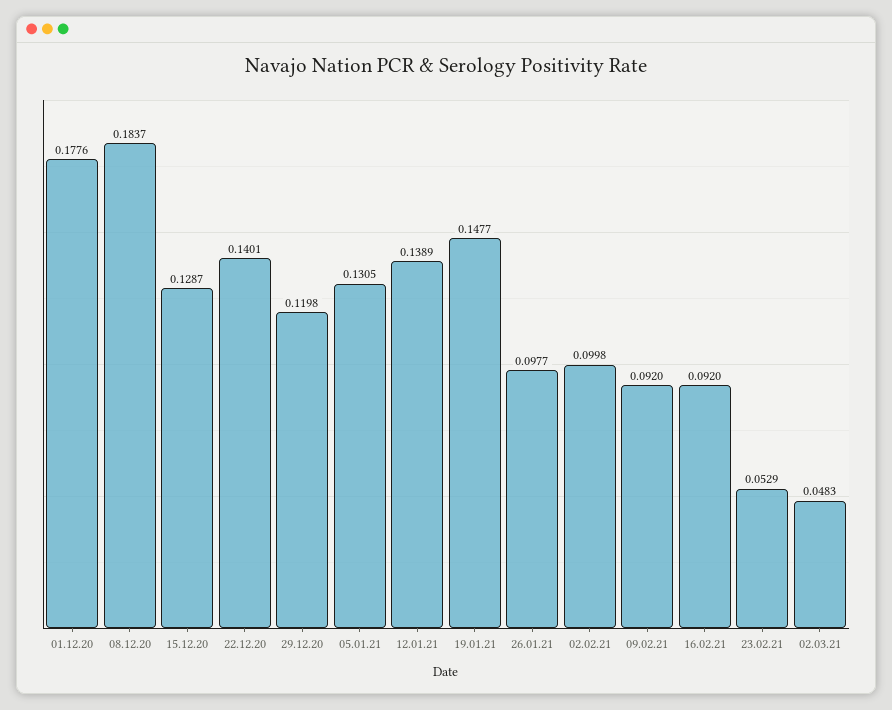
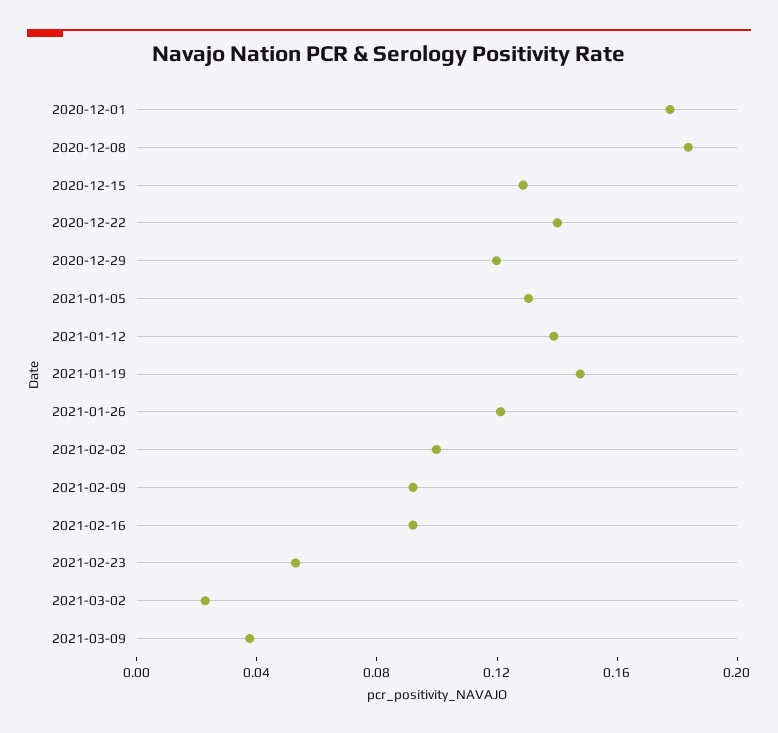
26.01.21: 0.0977 -> 0.12
02.03.21: 0.0483 -> 0.02
2021-03-09: none -> 0.04

